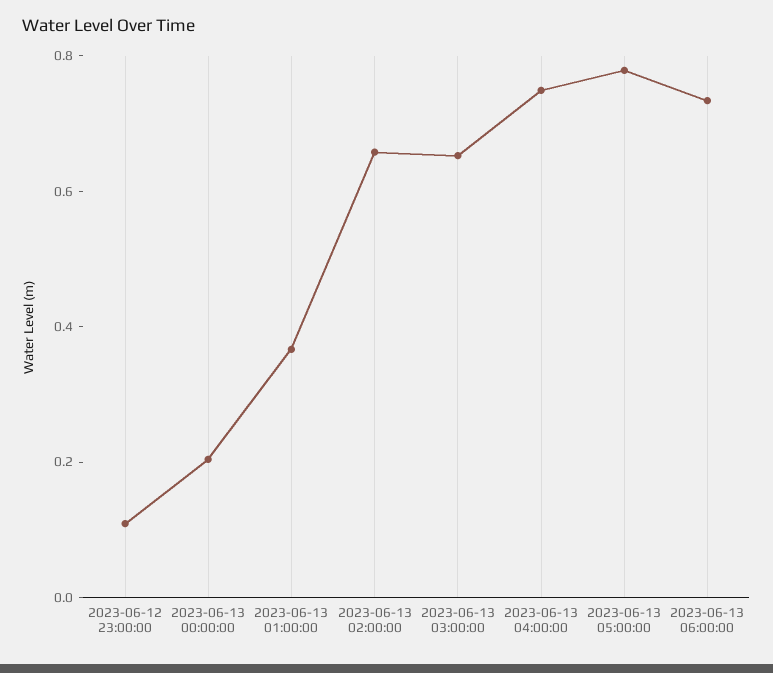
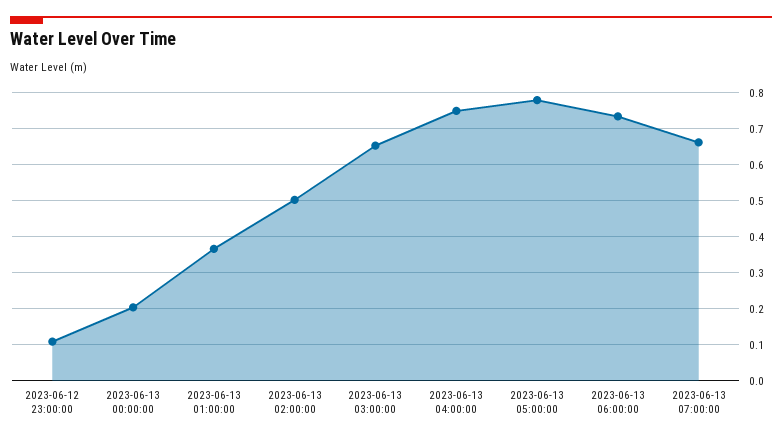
2023-06-13 02:00:00: 0.65 -> 0.5
2023-06-13 07:00:00: none -> 0.66

